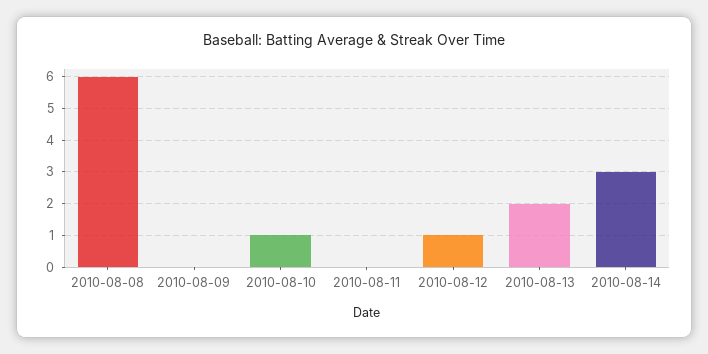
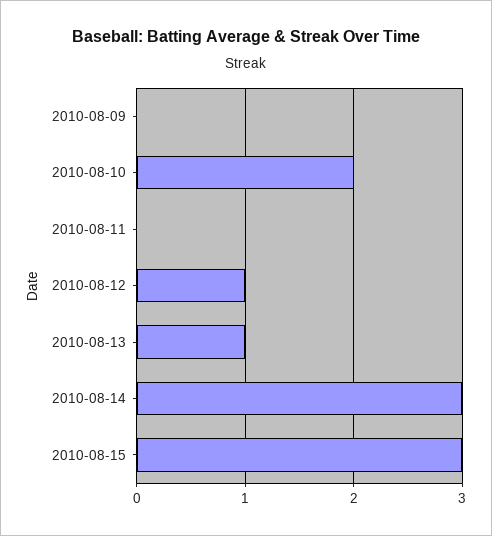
2010-08-08: 6 -> none
2010-08-10: 1 -> 2
2010-08-13: 2 -> 1
2010-08-15: none -> 3

